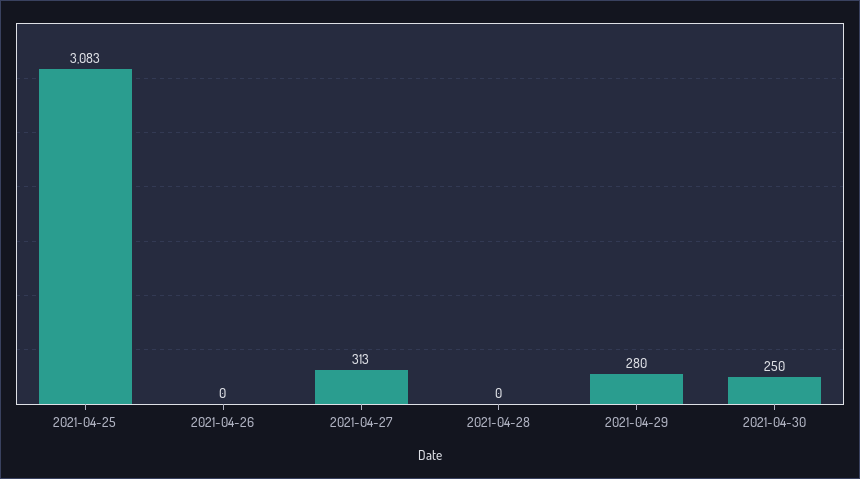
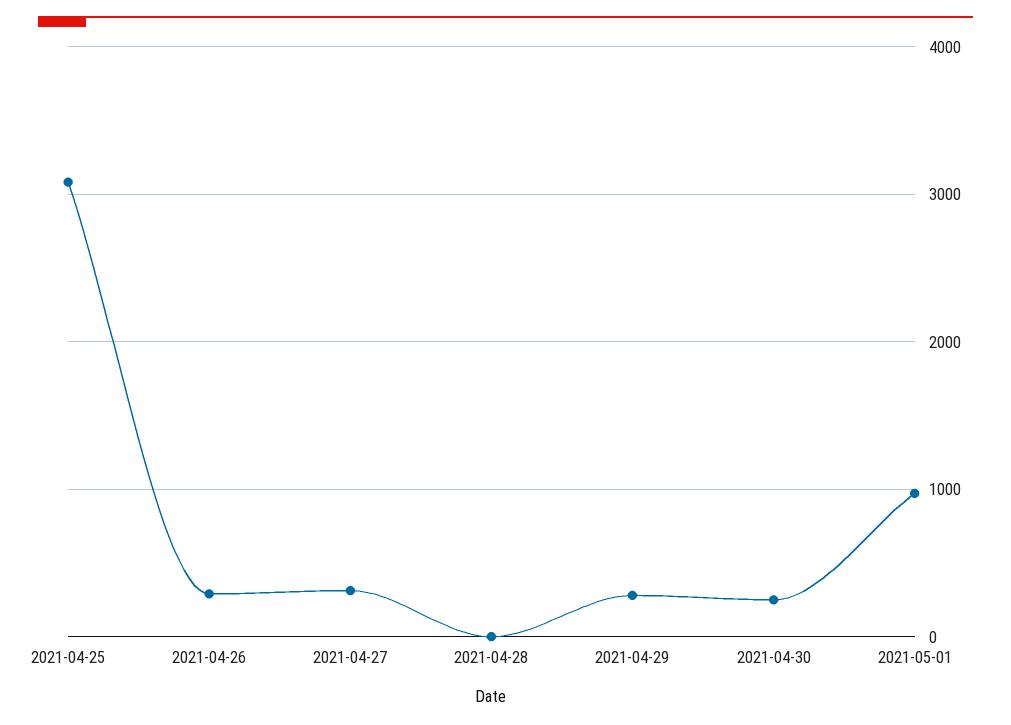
2021-04-26: 0 -> 300
2021-05-01: none -> 1000

